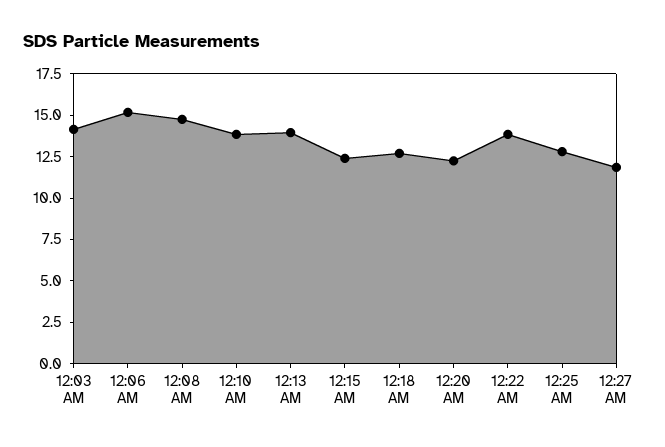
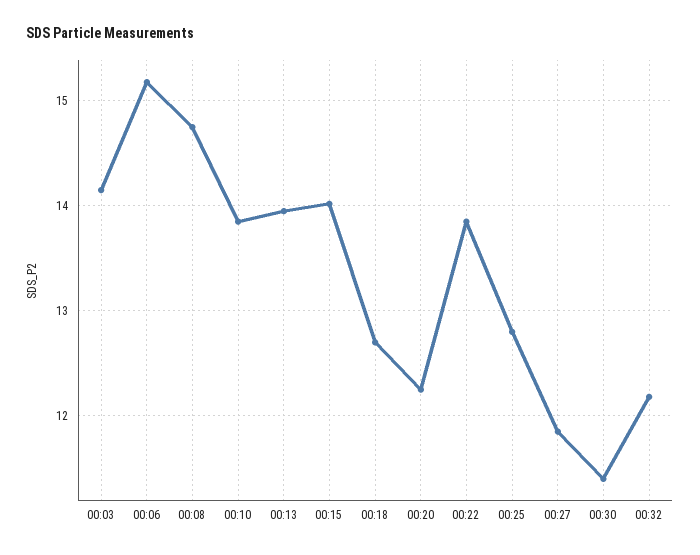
12:15 AM: 12.5 -> 14
00:30: none -> 11.4
00:32: none -> 12.2

